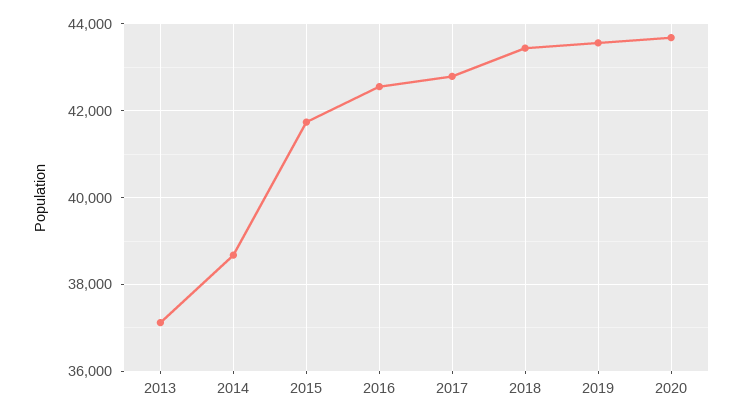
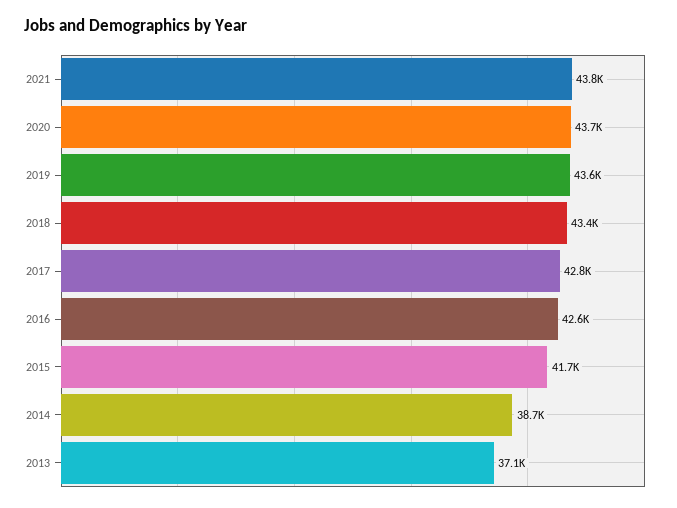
2021: none -> 43800

